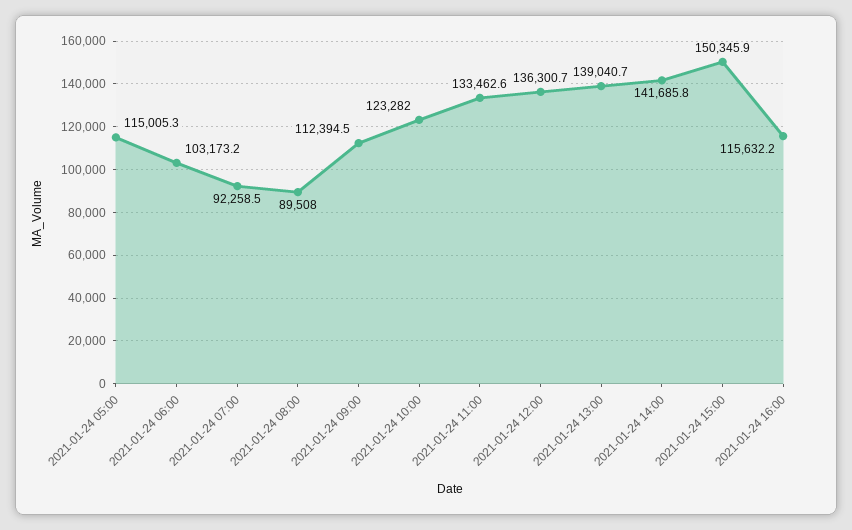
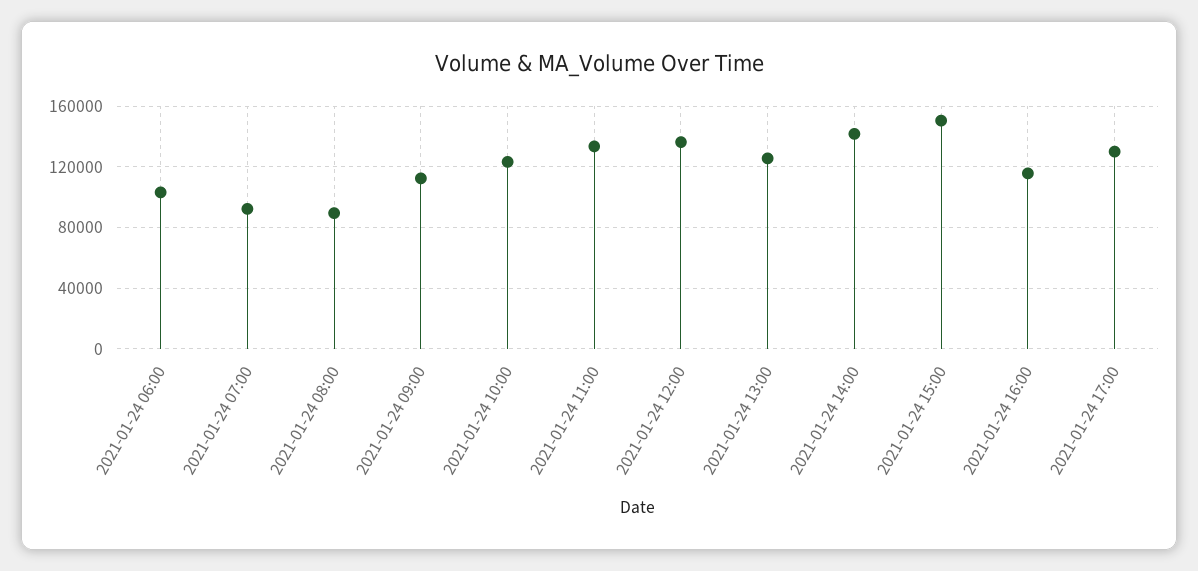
2021-01-24 05:00: 115005.3 -> none
2021-01-24 13:00: 139040.7 -> 125000
2021-01-24 17:00: none -> 130000

